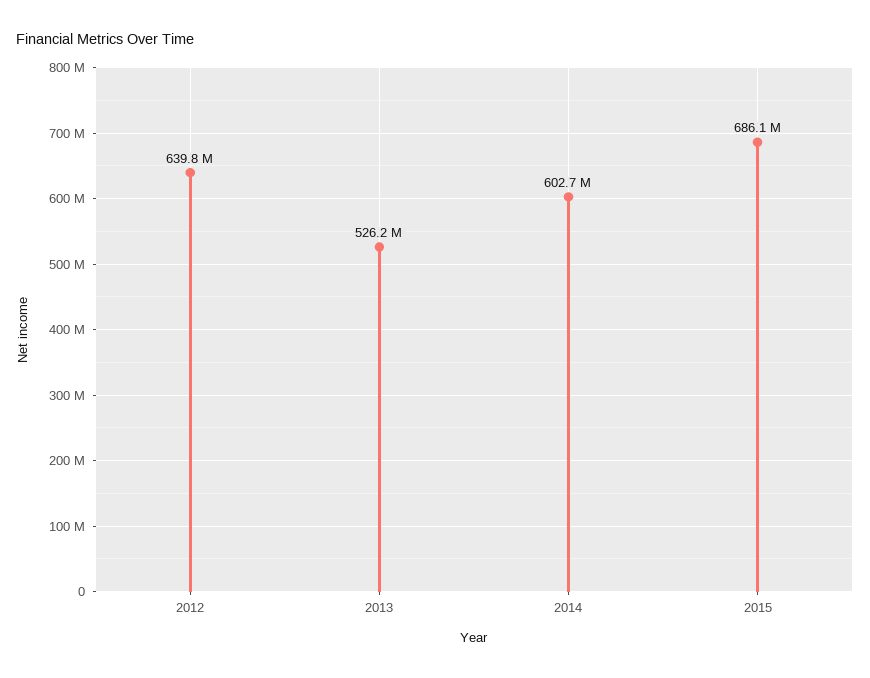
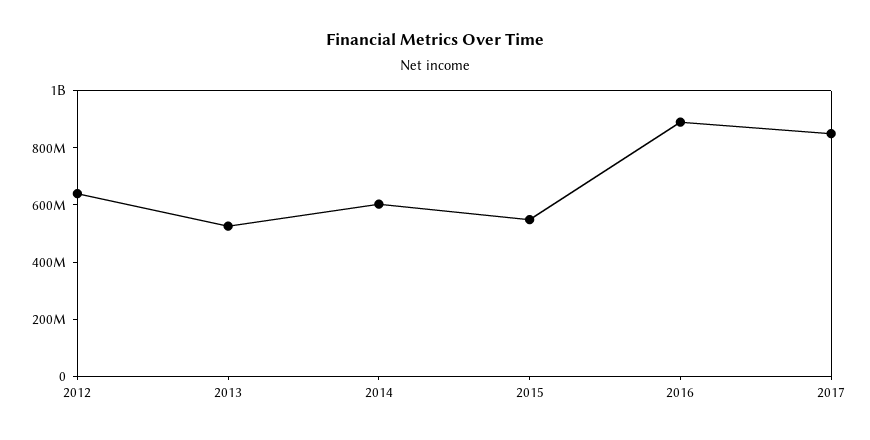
2015: 686100000 -> 550000000
2016: none -> 900000000
2017: none -> 850000000

